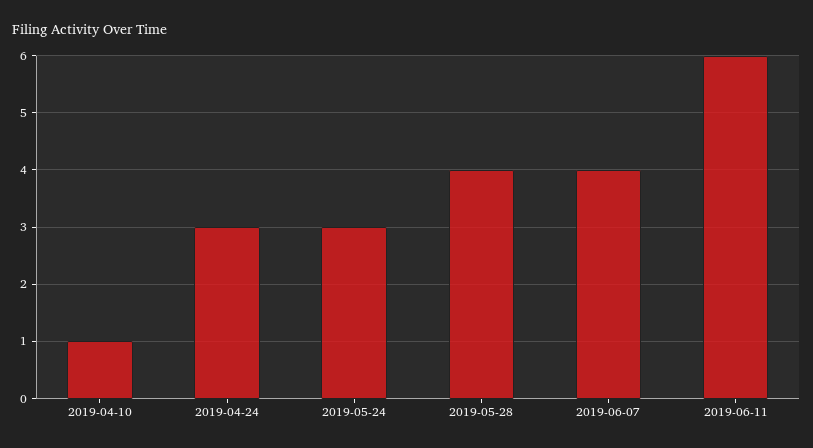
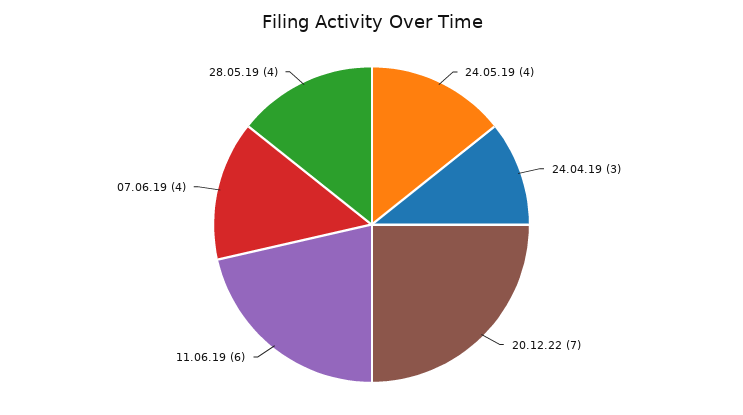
2019-04-10: 1 -> none
2019-05-24: 3 -> 4
20.12.22: none -> 7

